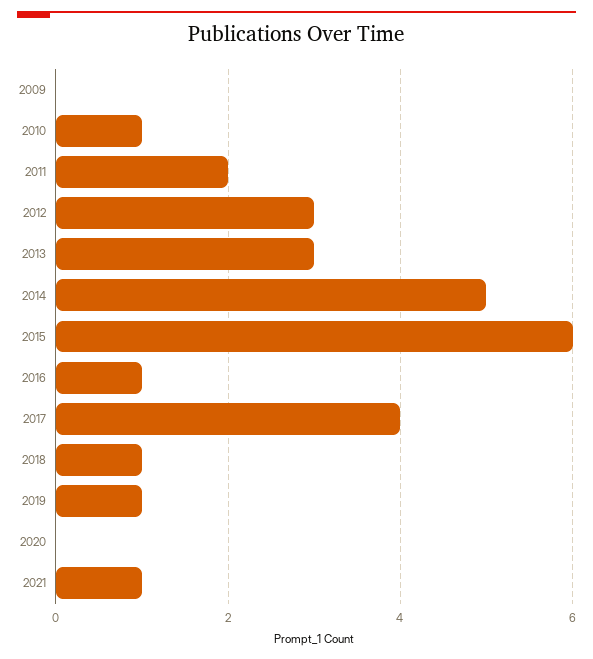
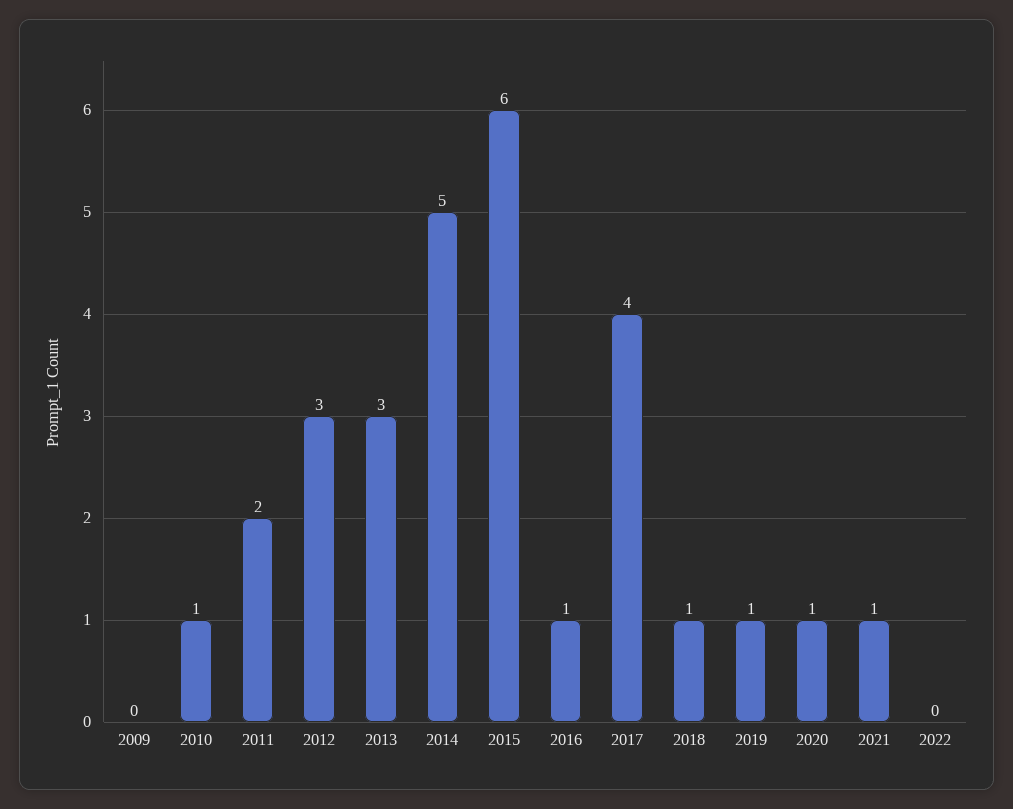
2020: 0 -> 1
2022: none -> 0

